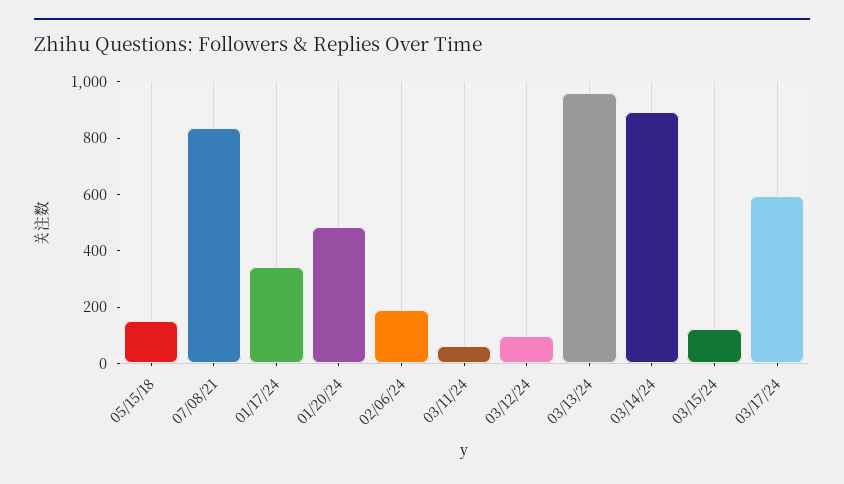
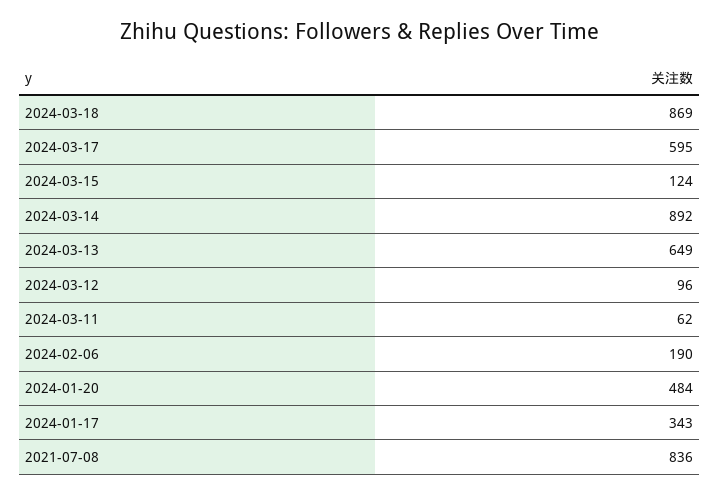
05/15/18: 150 -> none
03/13/24: 950 -> 649
2024-03-18: none -> 869

